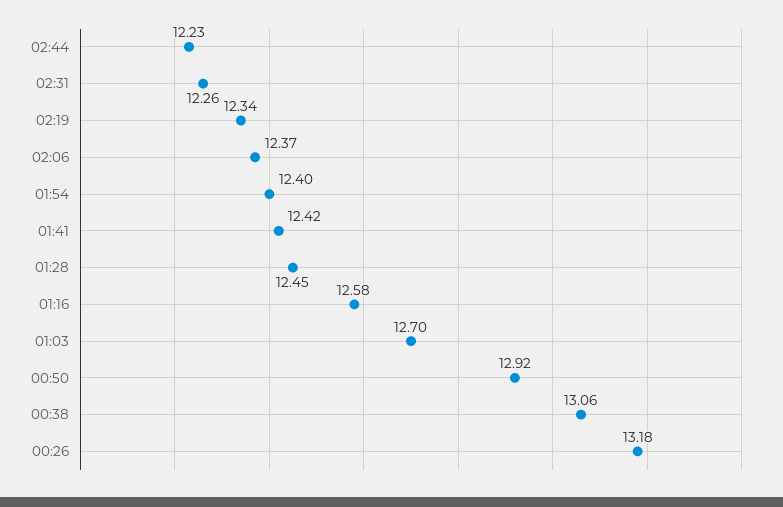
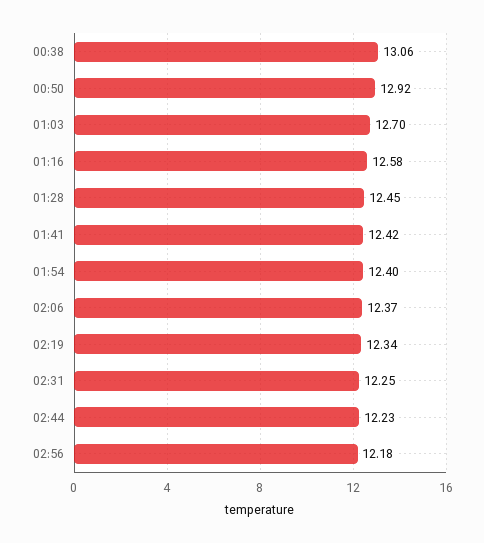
02:31: 12.26 -> 12.25
00:26: 13.18 -> none
02:56: none -> 12.18

